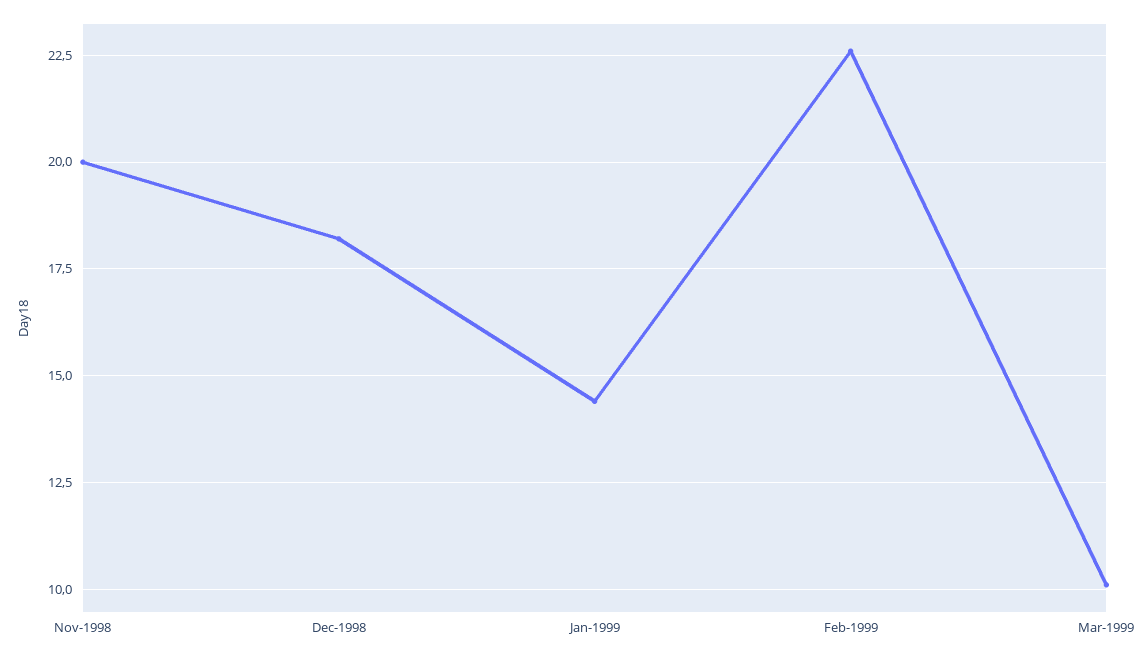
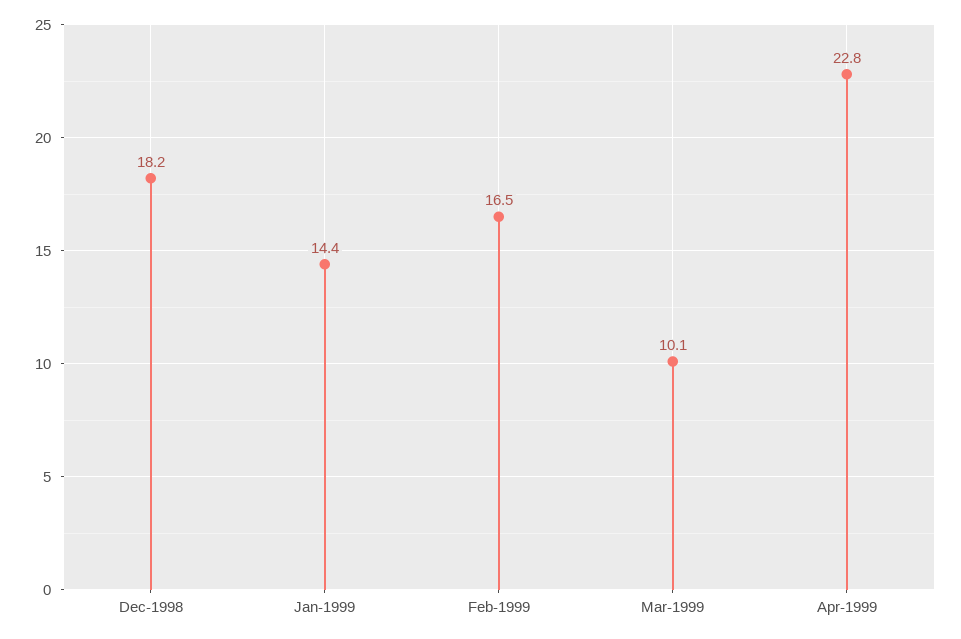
Nov-1998: 20 -> none
Feb-1999: 22.5 -> 16.5
Apr-1999: none -> 22.8

